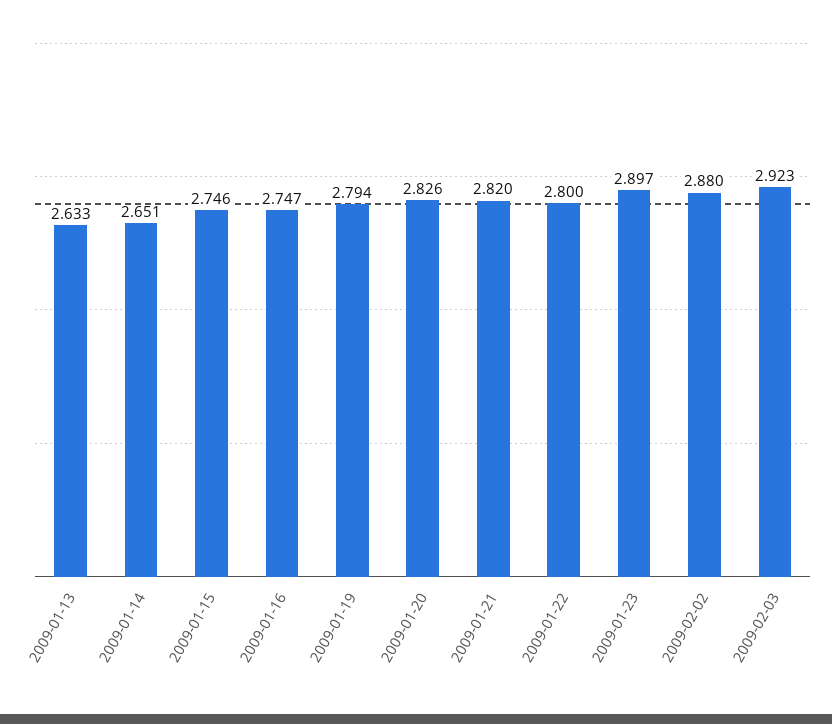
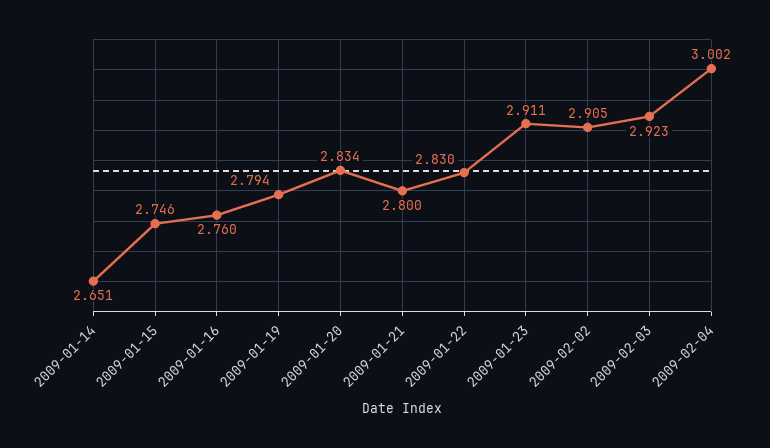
2009-01-13: 2.633 -> none
2009-01-16: 2.747 -> 2.76
2009-01-20: 2.826 -> 2.834
2009-01-21: 2.82 -> 2.8
2009-01-22: 2.8 -> 2.83
2009-01-23: 2.897 -> 2.911
2009-02-02: 2.88 -> 2.905
2009-02-04: none -> 3.002

